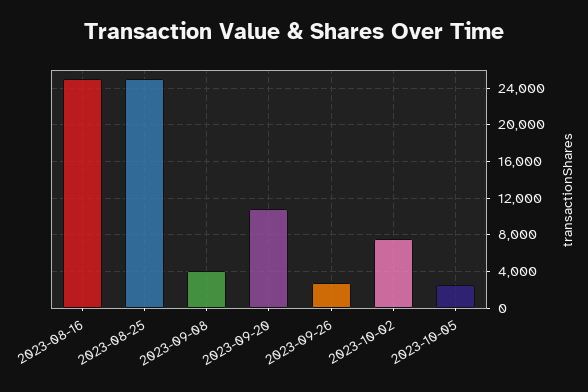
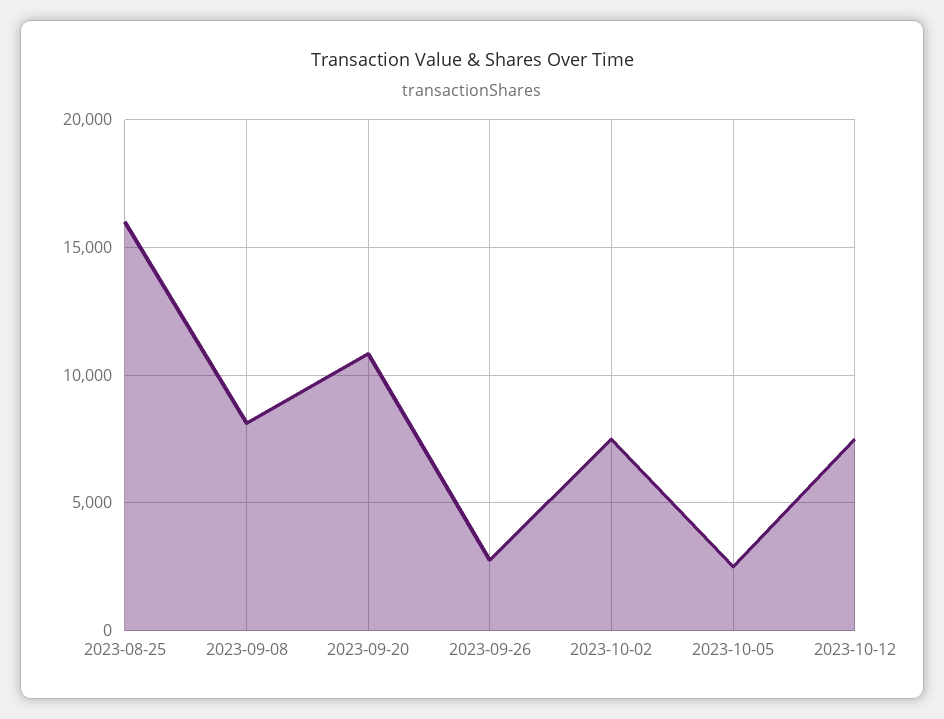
2023-08-16: 25000 -> none
2023-08-25: 25000 -> 16000
2023-09-08: 4000 -> 8000
2023-10-12: none -> 7500

